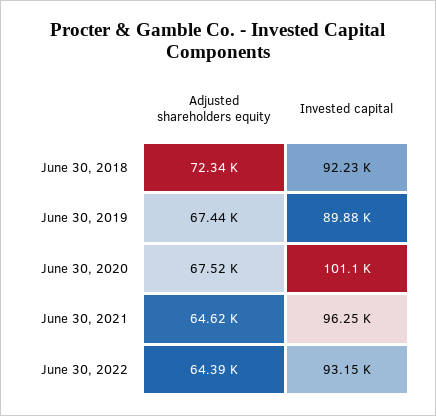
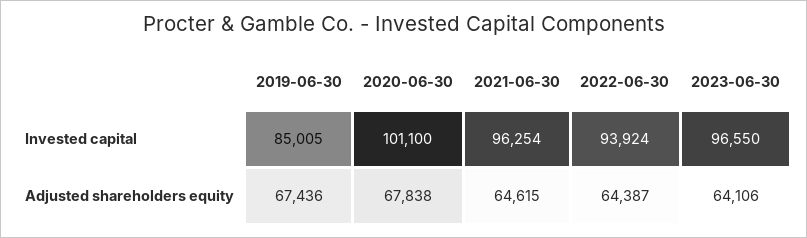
Adjusted shareholders equity, June 30, 2018: 72340 -> none
Invested capital, June 30, 2018: 92230 -> none
Invested capital, June 30, 2019: 89880 -> 85005
Adjusted shareholders equity, June 30, 2020: 67520 -> 67838
Invested capital, June 30, 2022: 93150 -> 93924
Invested capital, 2023-06-30: none -> 96550
Adjusted shareholders equity, 2023-06-30: none -> 64106

